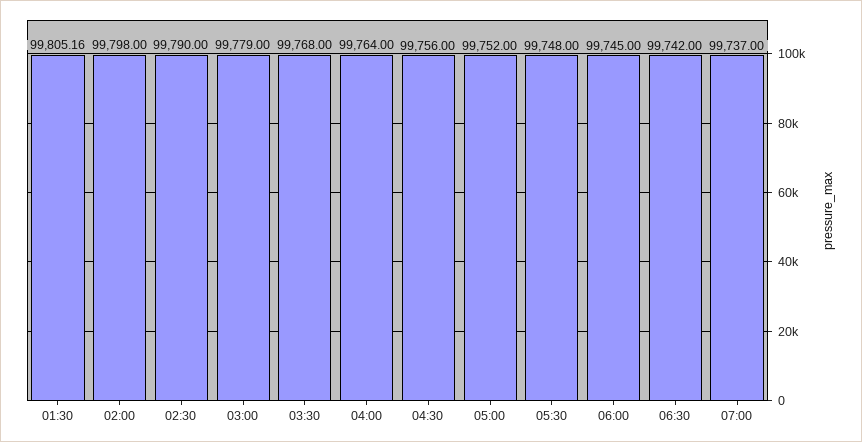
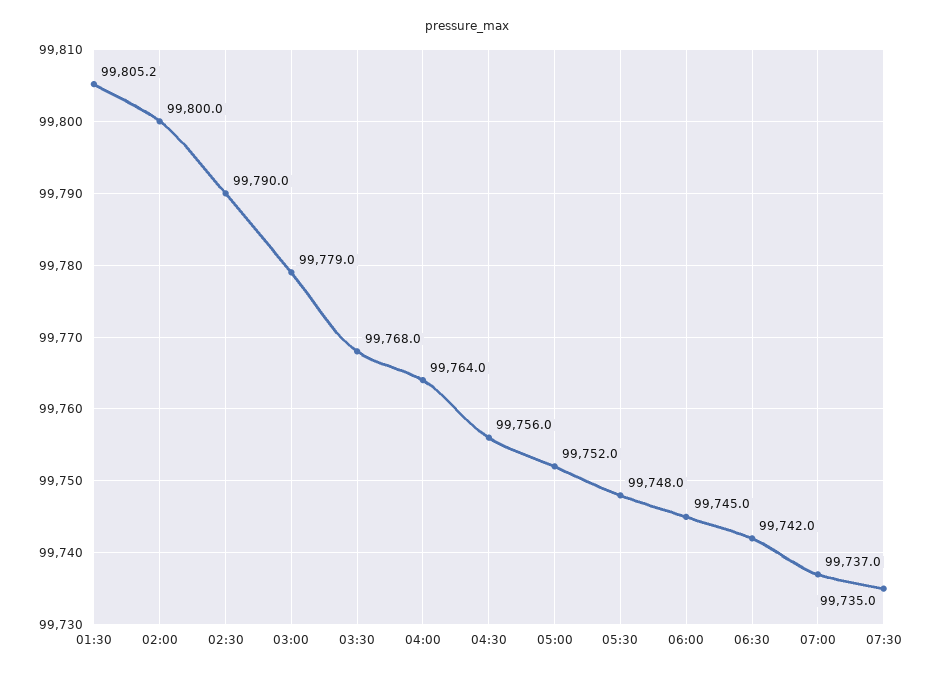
02:00: 99798 -> 99800
07:30: none -> 99735

